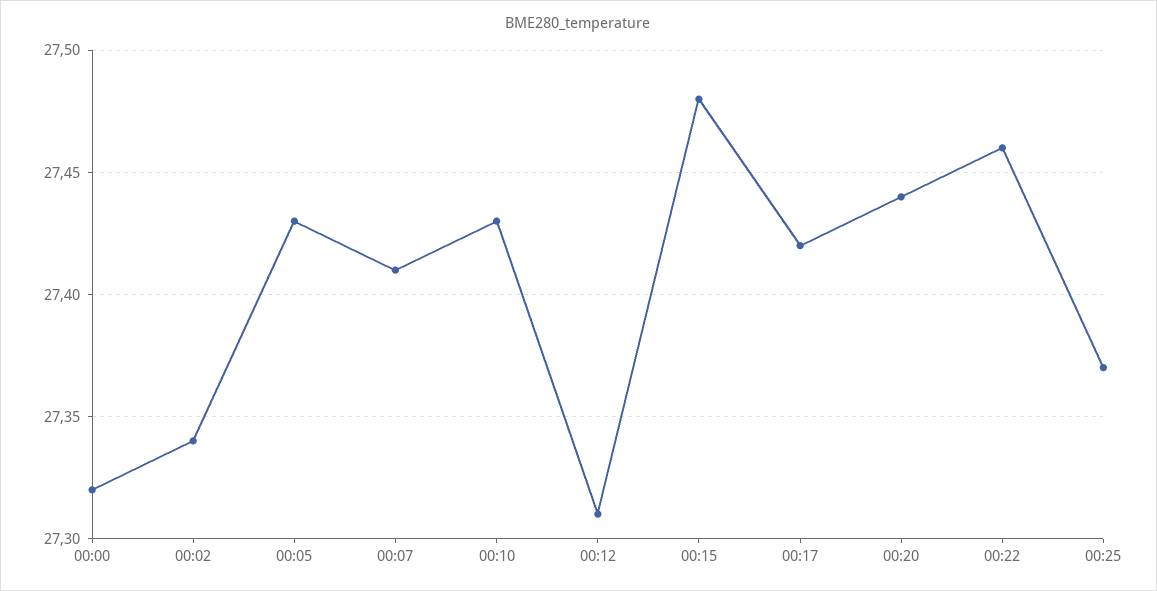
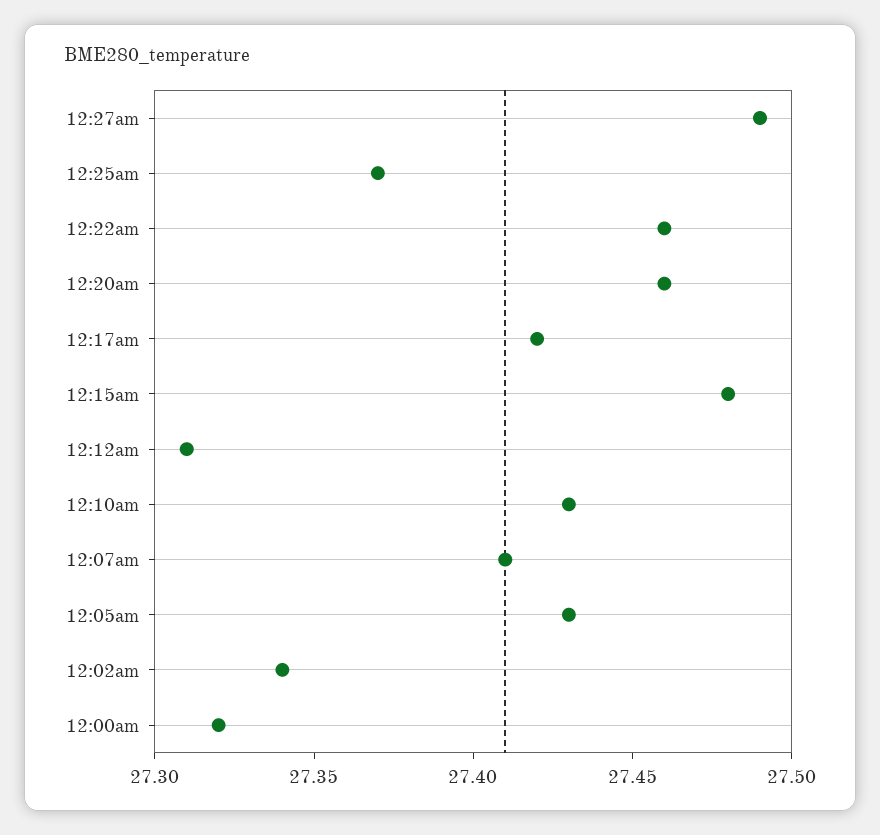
00:20: 27.44 -> 27.46
12:27am: none -> 27.49

